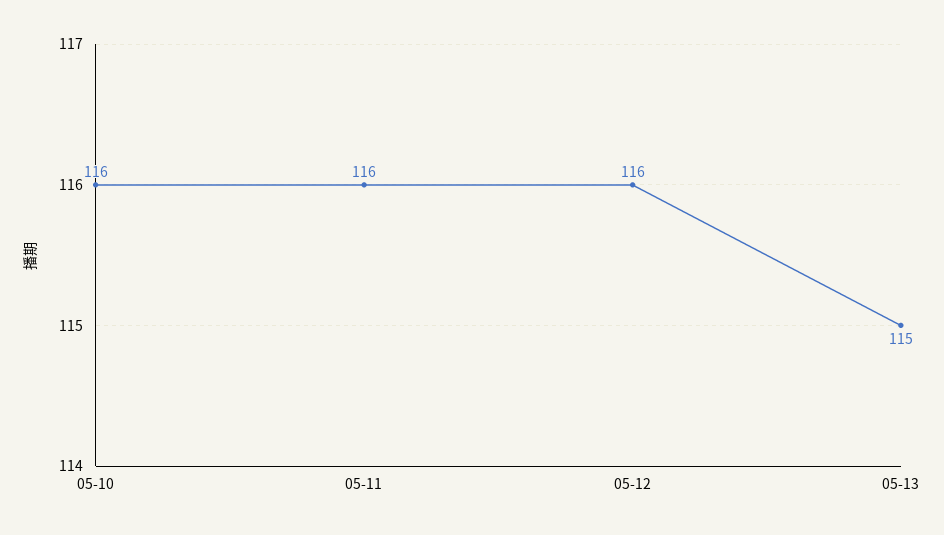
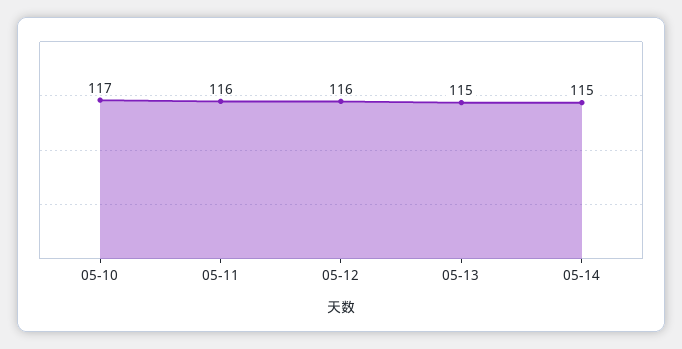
05-10: 116 -> 117
05-14: none -> 115

